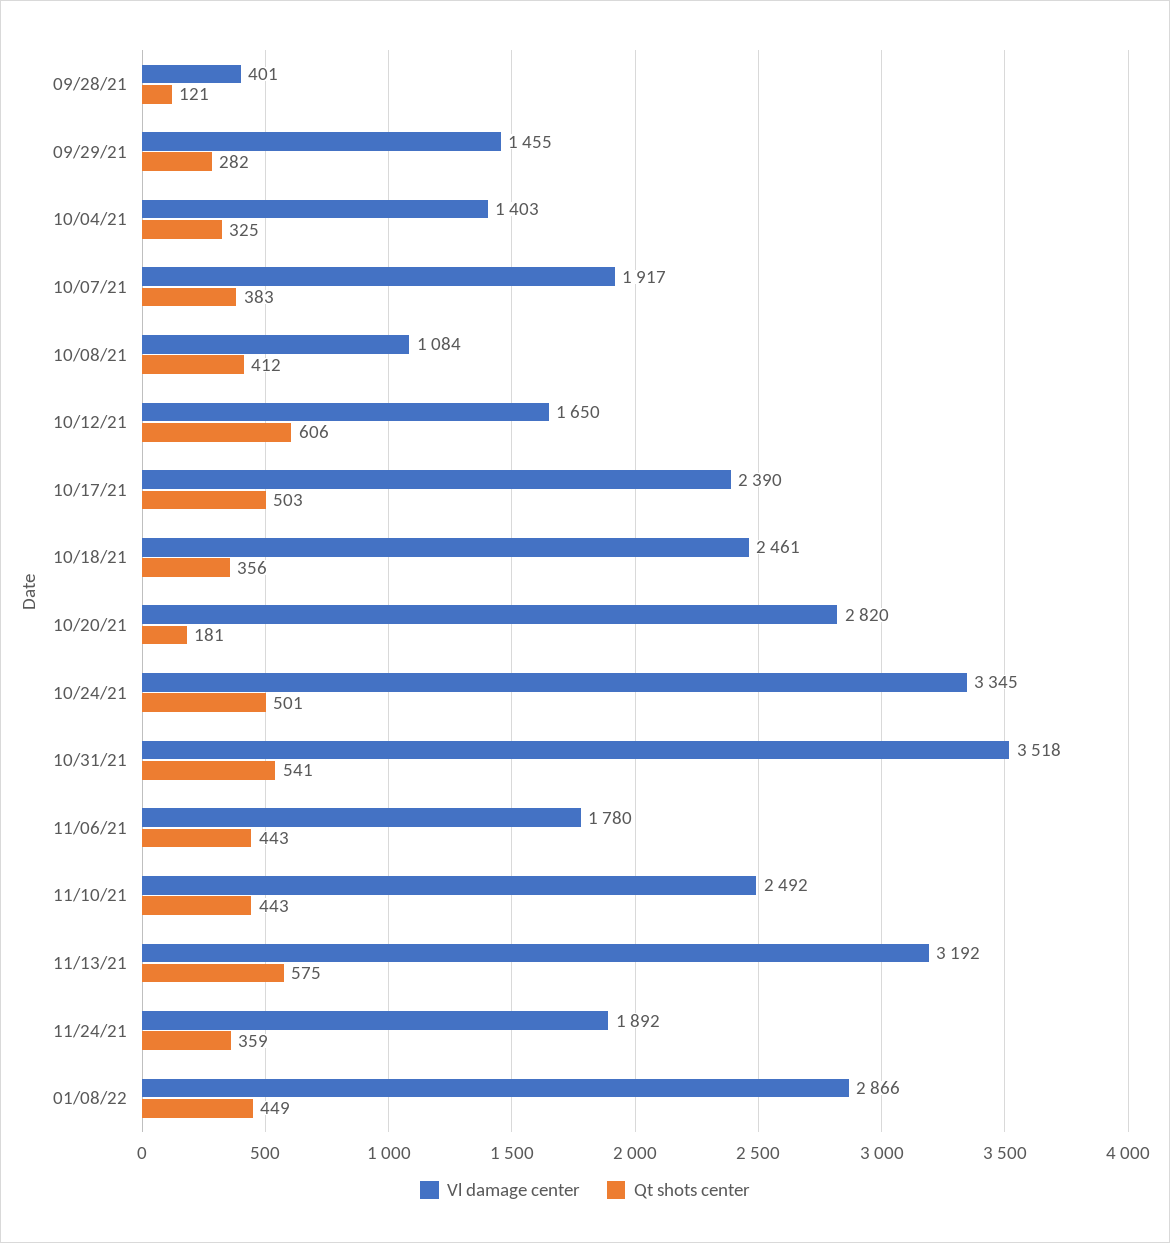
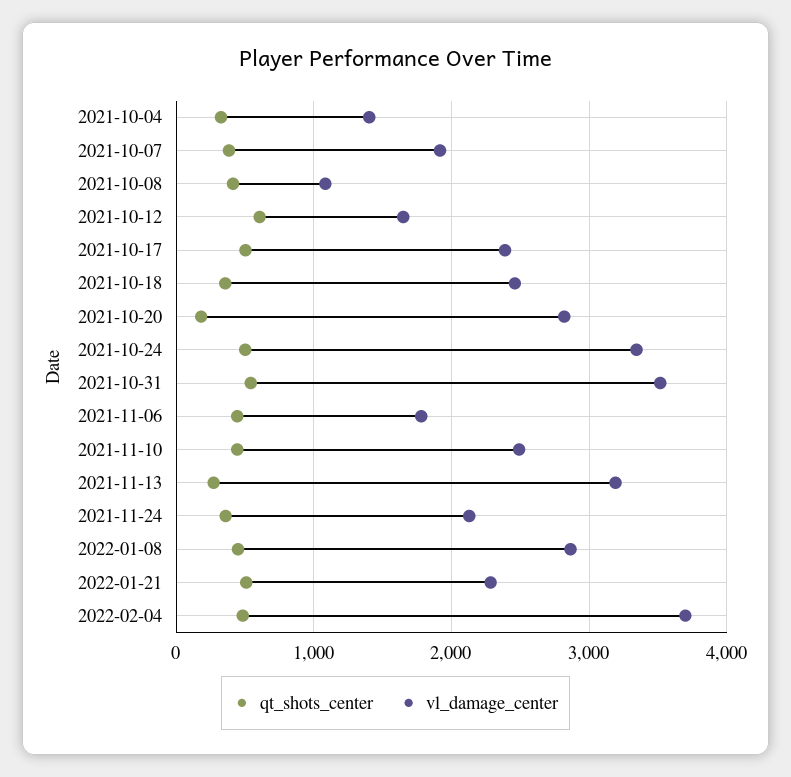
Vl damage center, 09/28/21: 401 -> none
Qt shots center, 09/28/21: 121 -> none
Vl damage center, 09/29/21: 1455 -> none
Qt shots center, 09/29/21: 282 -> none
Qt shots center, 11/13/21: 575 -> 300
Vl damage center, 11/24/21: 1892 -> 2100
Qt shots center, 2022-01-21: none -> 500
Vl damage center, 2022-01-21: none -> 2300
Qt shots center, 2022-02-04: none -> 500
Vl damage center, 2022-02-04: none -> 3700

